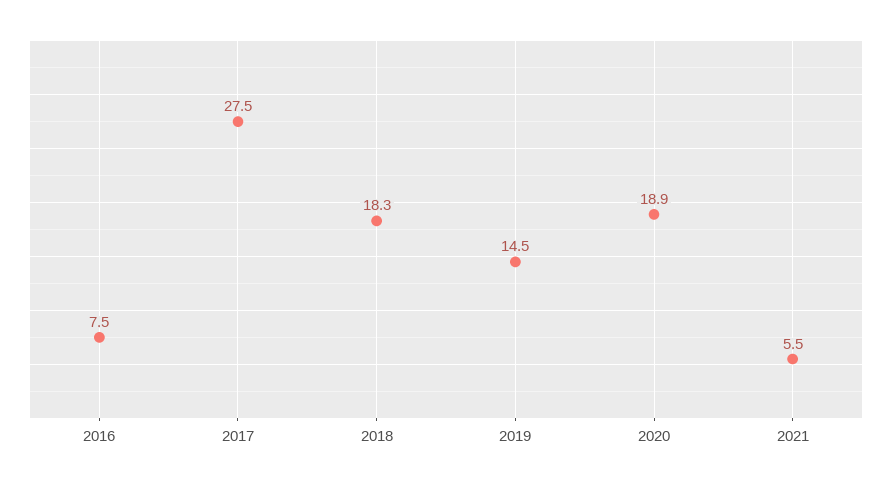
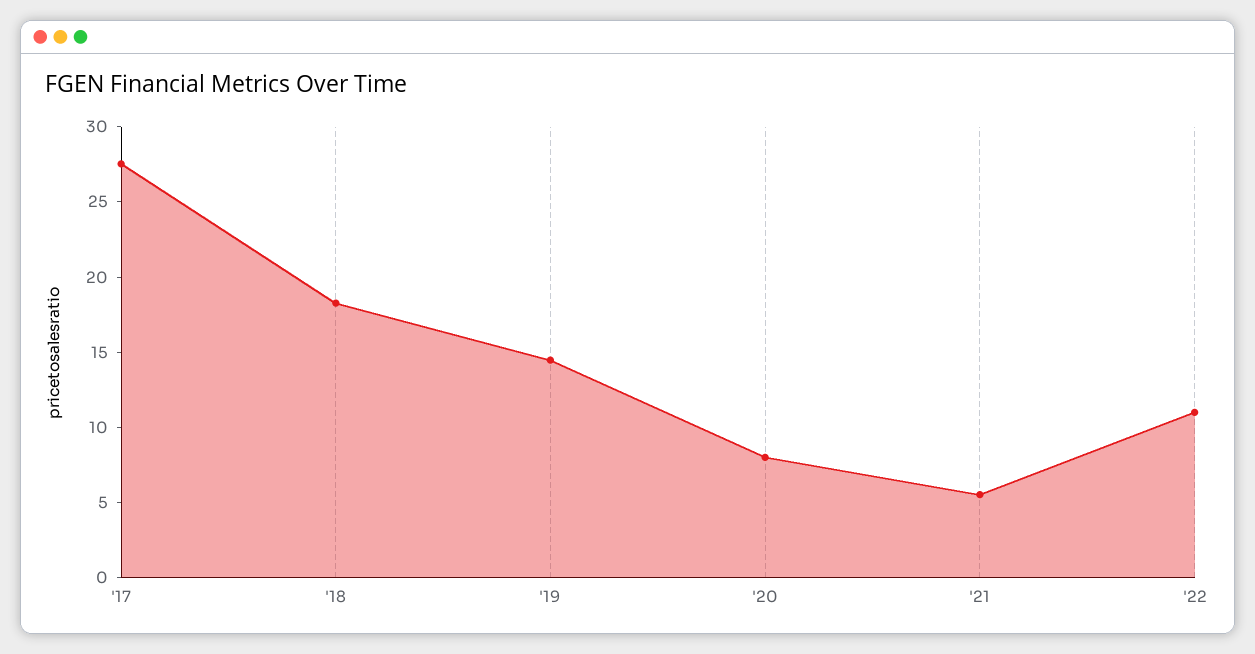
2016: 7.5 -> none
2020: 18.9 -> 8
'22: none -> 11

